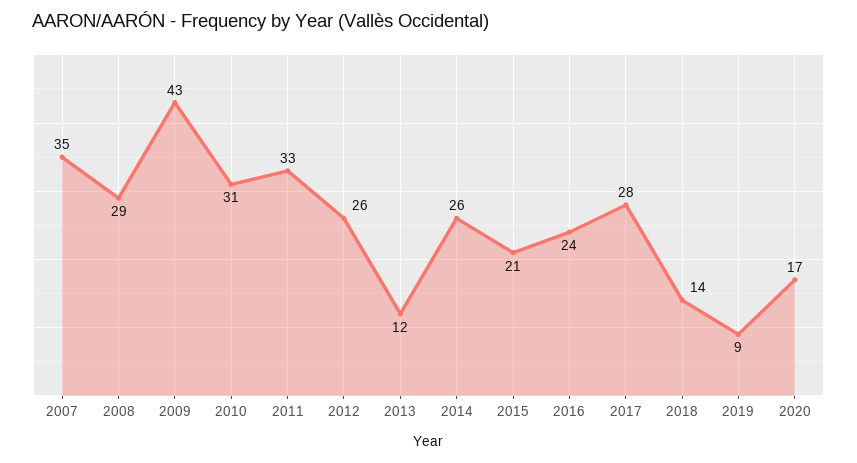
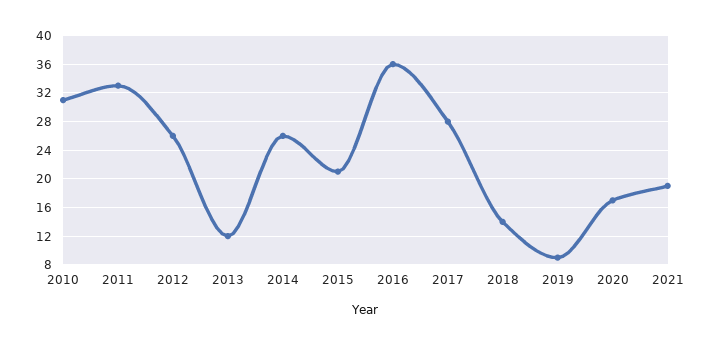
2007: 35 -> none
2008: 29 -> none
2009: 43 -> none
2016: 24 -> 36
2021: none -> 19

